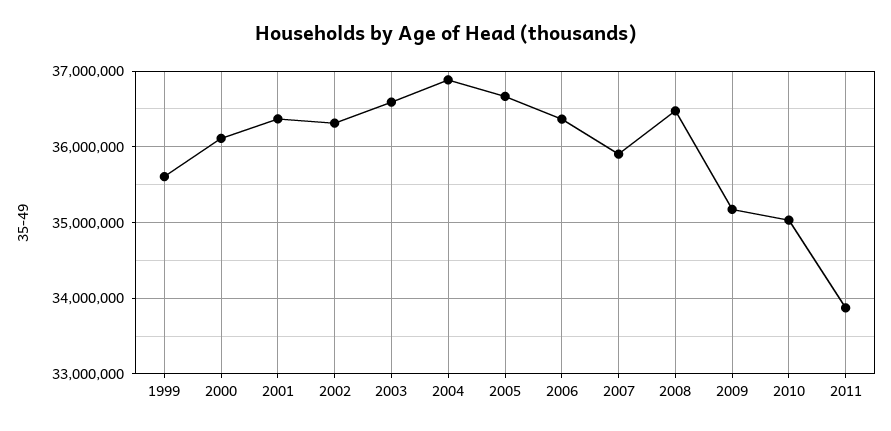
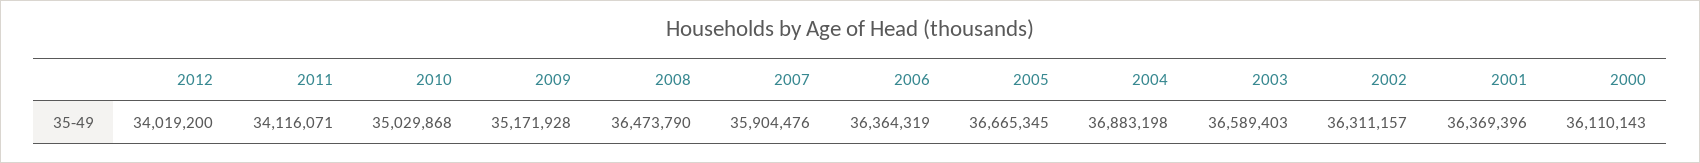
1999: 35600000 -> none
2011: 33900000 -> 34116071
2012: none -> 34019200

